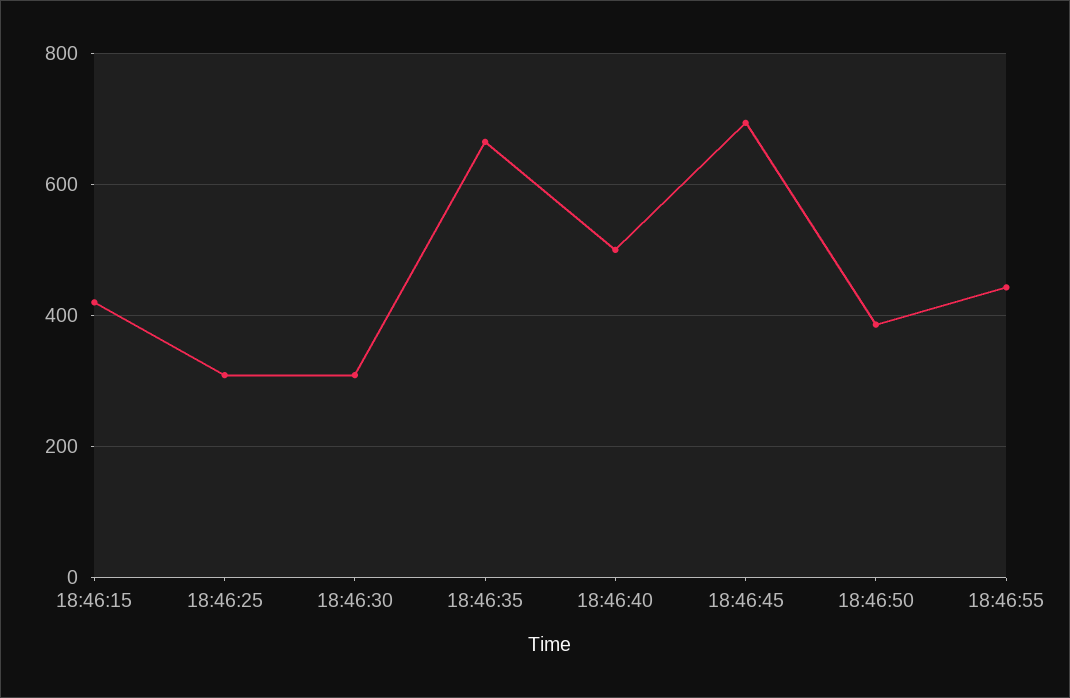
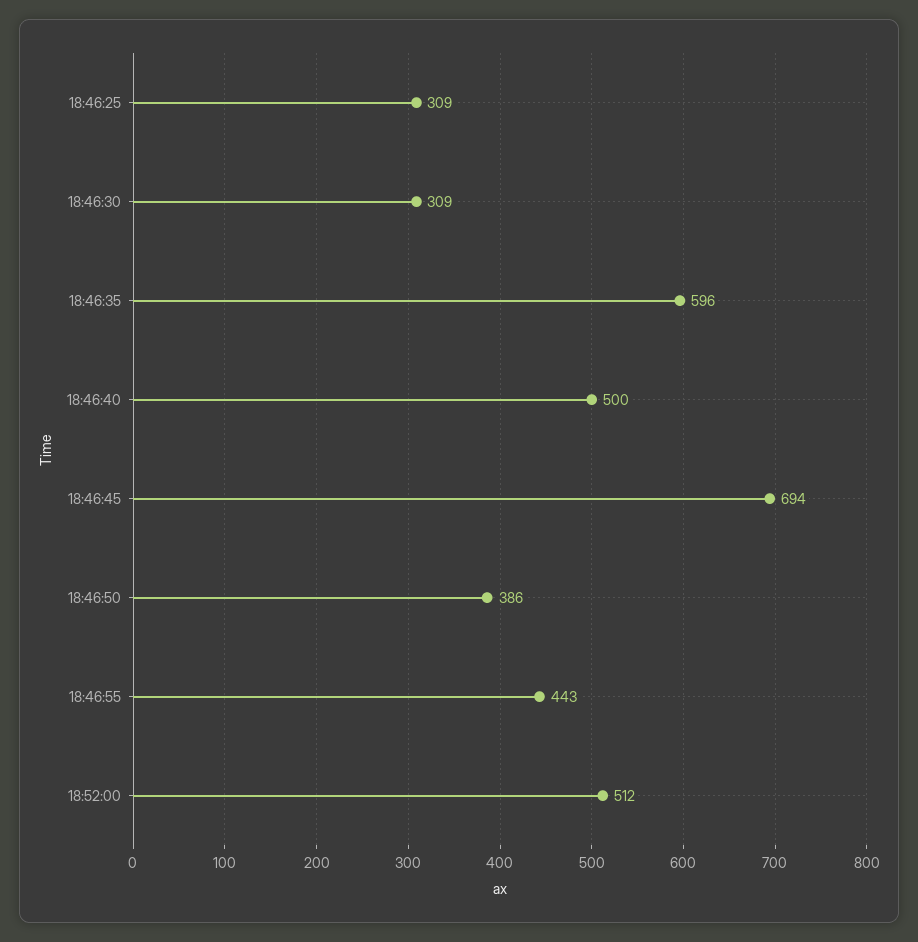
18:46:15: 420 -> none
18:46:35: 660 -> 596
18:52:00: none -> 512

